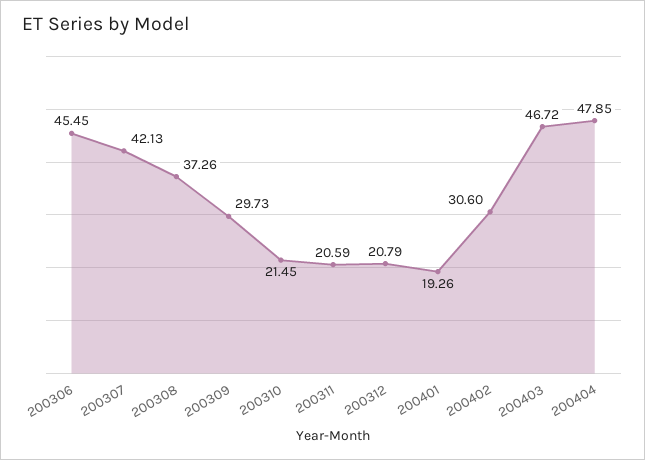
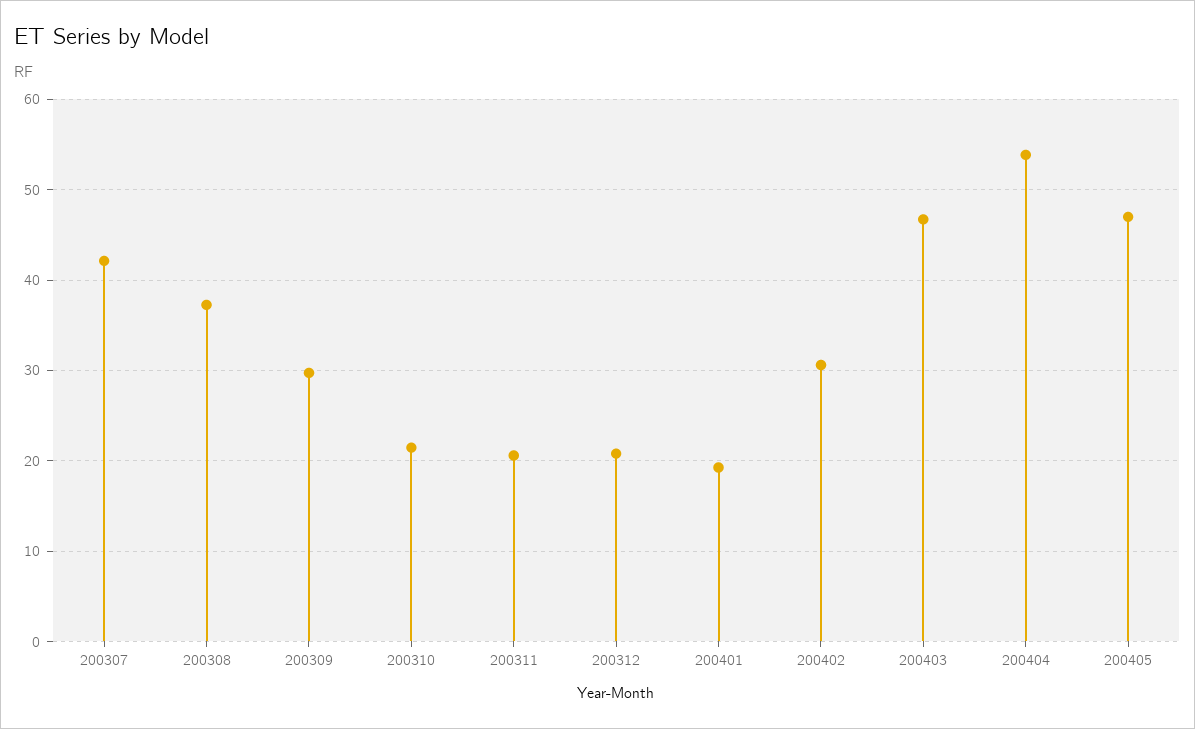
200306: 45.45 -> none
200404: 47.85 -> 54
200405: none -> 47

